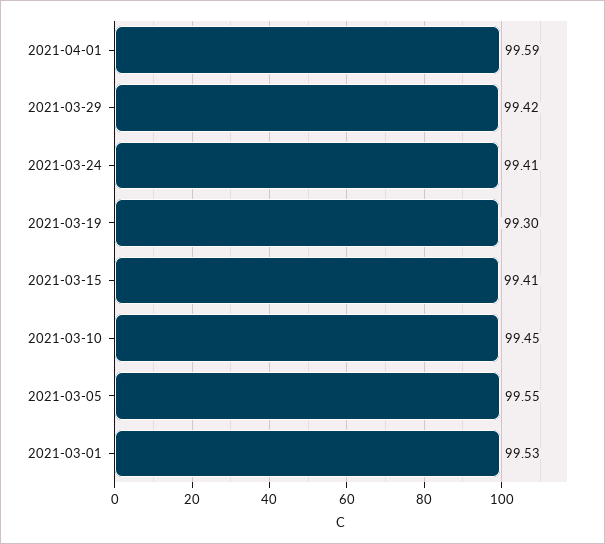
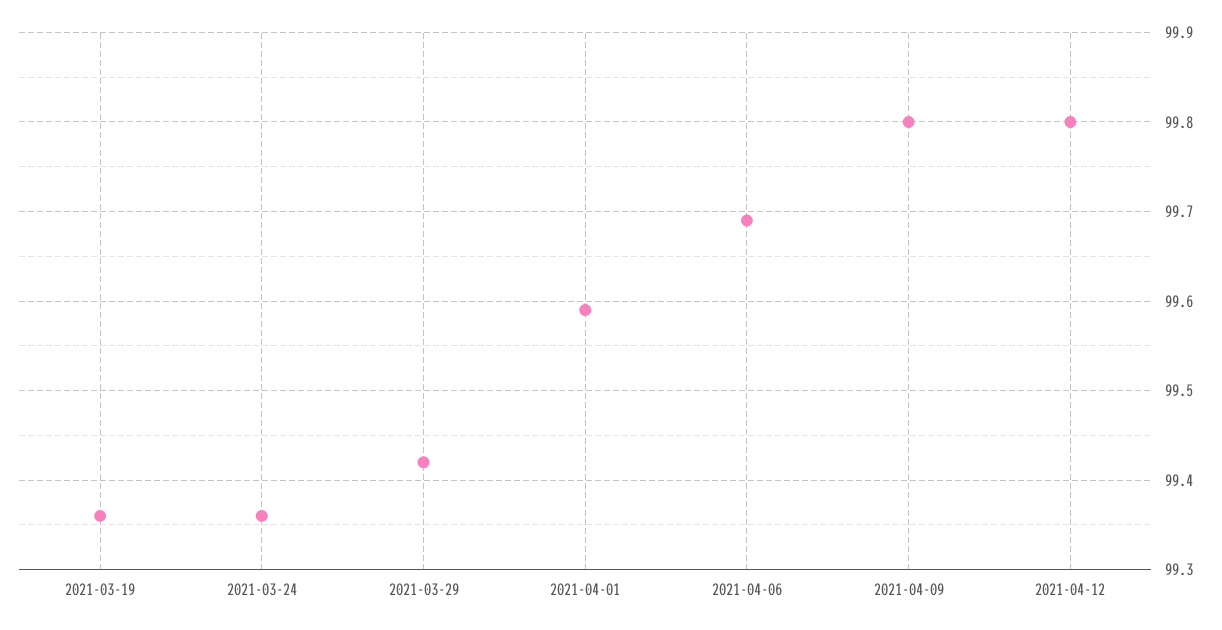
2021-03-24: 99.41 -> 99.36
2021-03-19: 99.3 -> 99.36
2021-03-15: 99.41 -> none
2021-03-10: 99.45 -> none
2021-03-05: 99.55 -> none
2021-03-01: 99.53 -> none
2021-04-06: none -> 99.69
2021-04-09: none -> 99.8
2021-04-12: none -> 99.8

